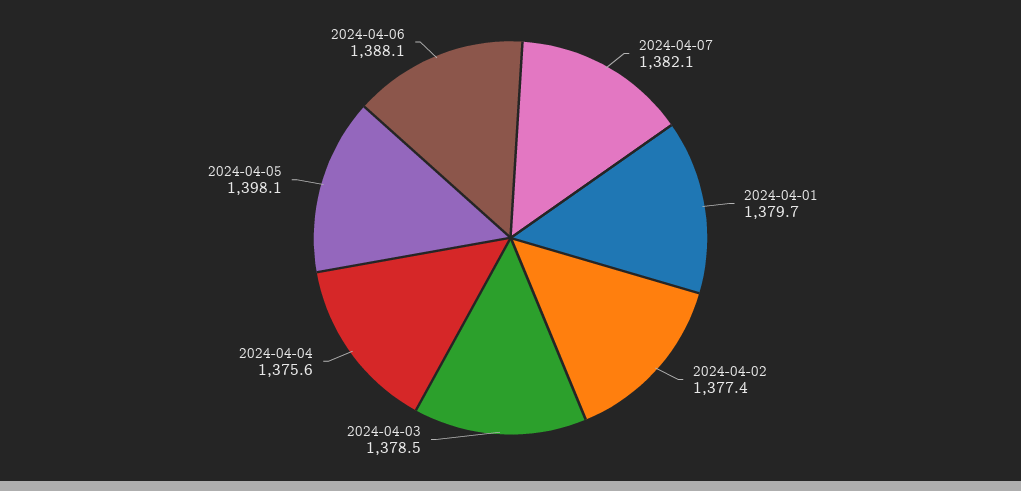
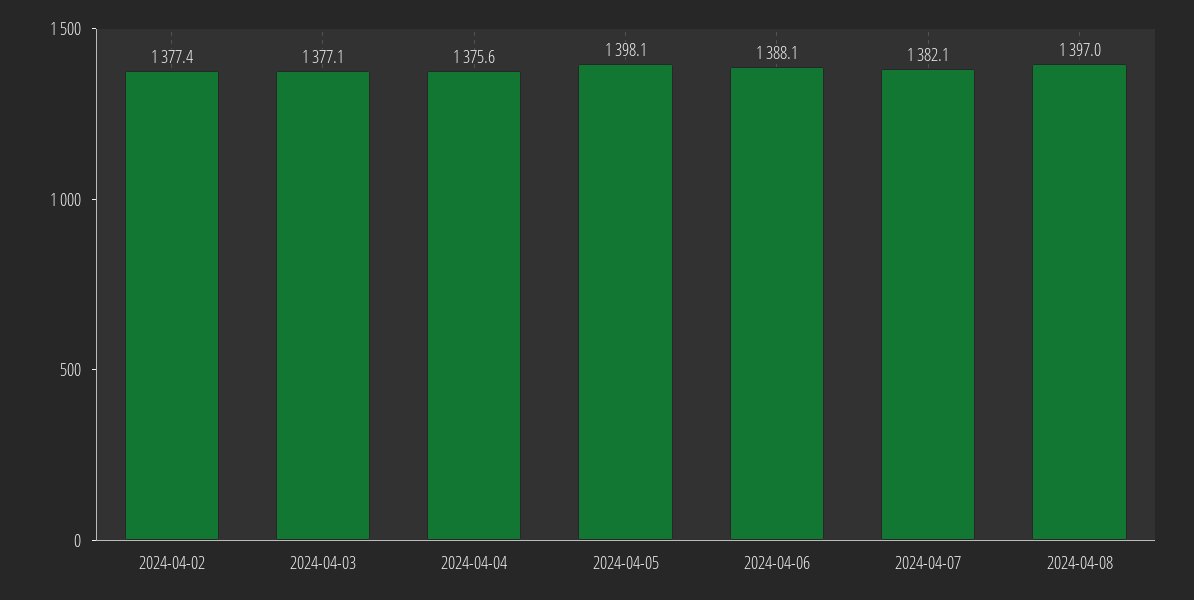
2024-04-01: 1379.7 -> none
2024-04-03: 1378.5 -> 1377.1
2024-04-08: none -> 1397

